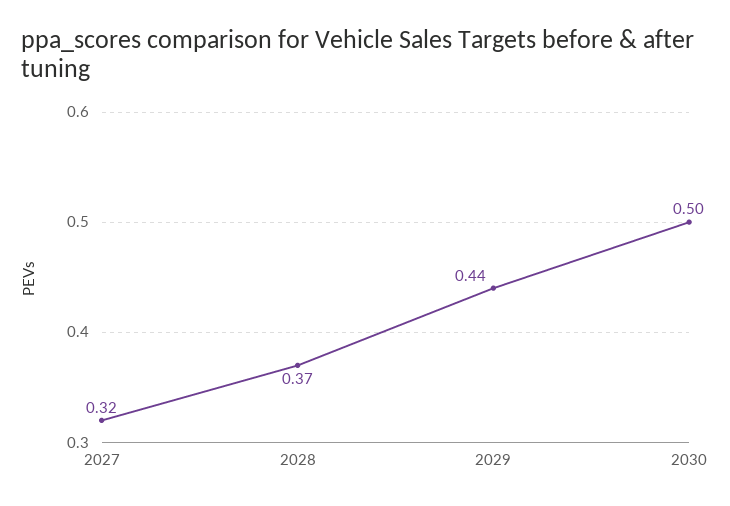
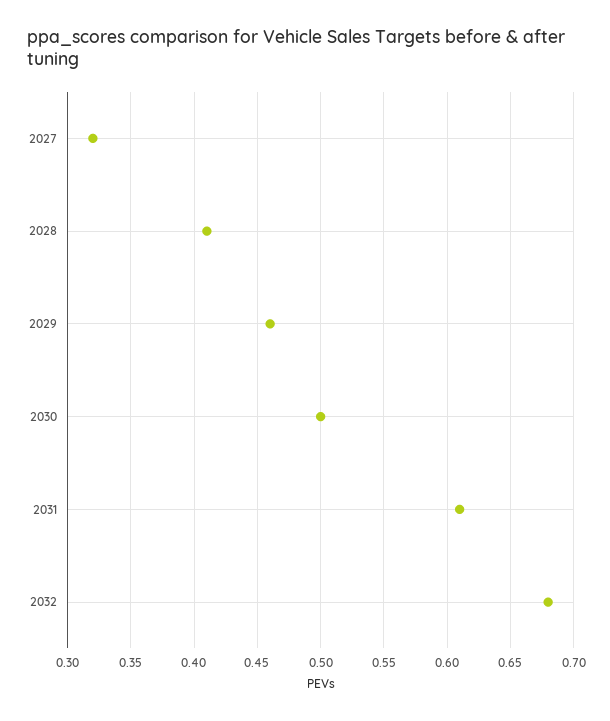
2028: 0.37 -> 0.41
2029: 0.44 -> 0.46
2031: none -> 0.61
2032: none -> 0.68

